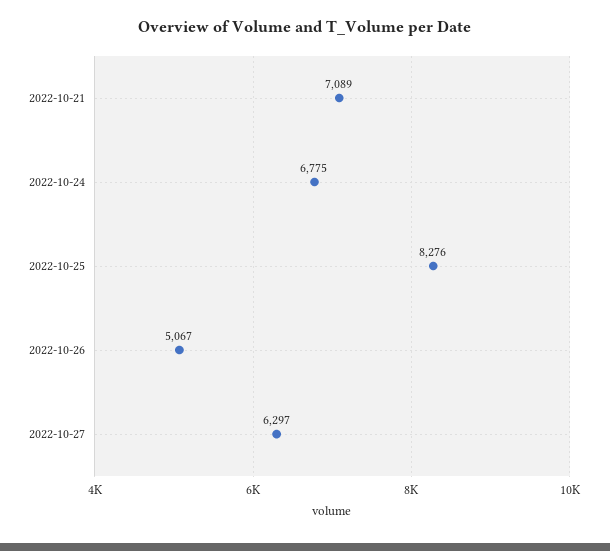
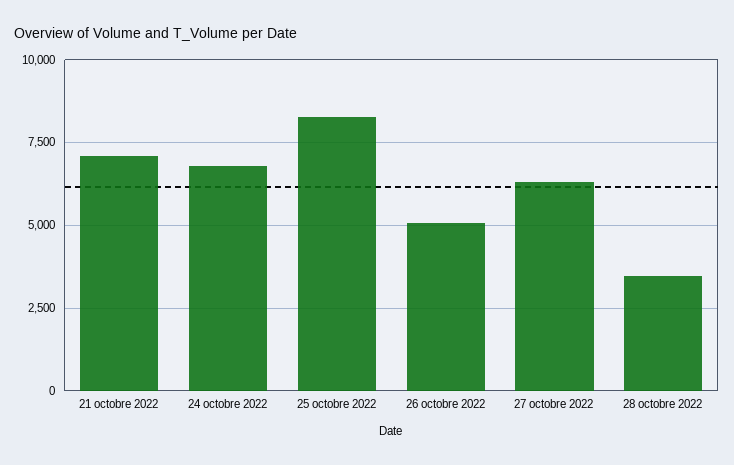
28 octobre 2022: none -> 3500

